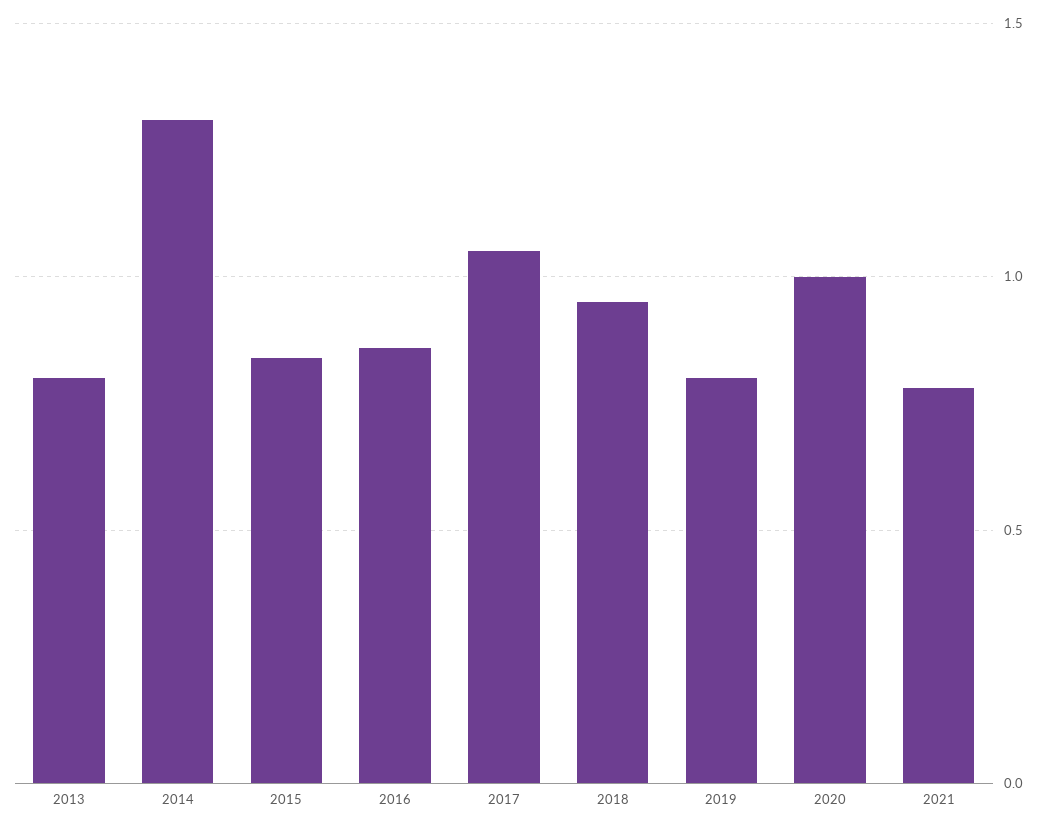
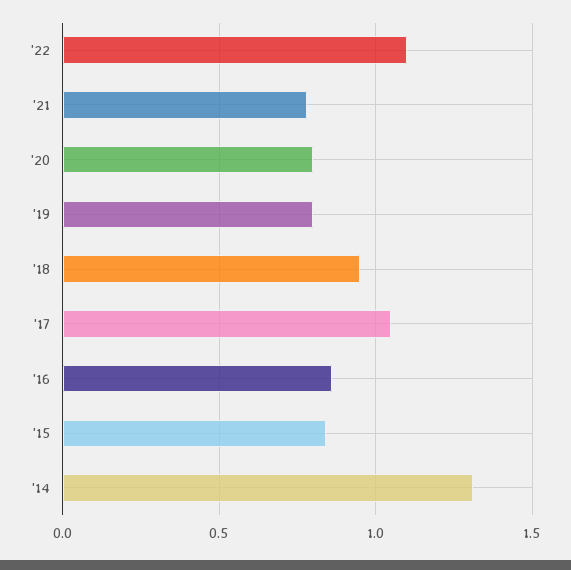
2013: 0.8 -> none
2020: 1 -> 0.8
'22: none -> 1.1

